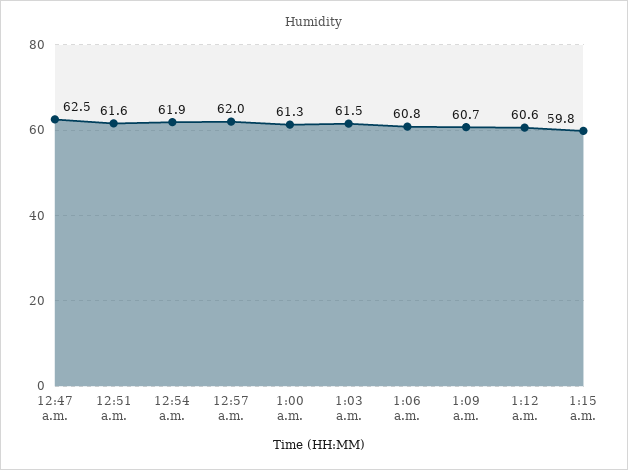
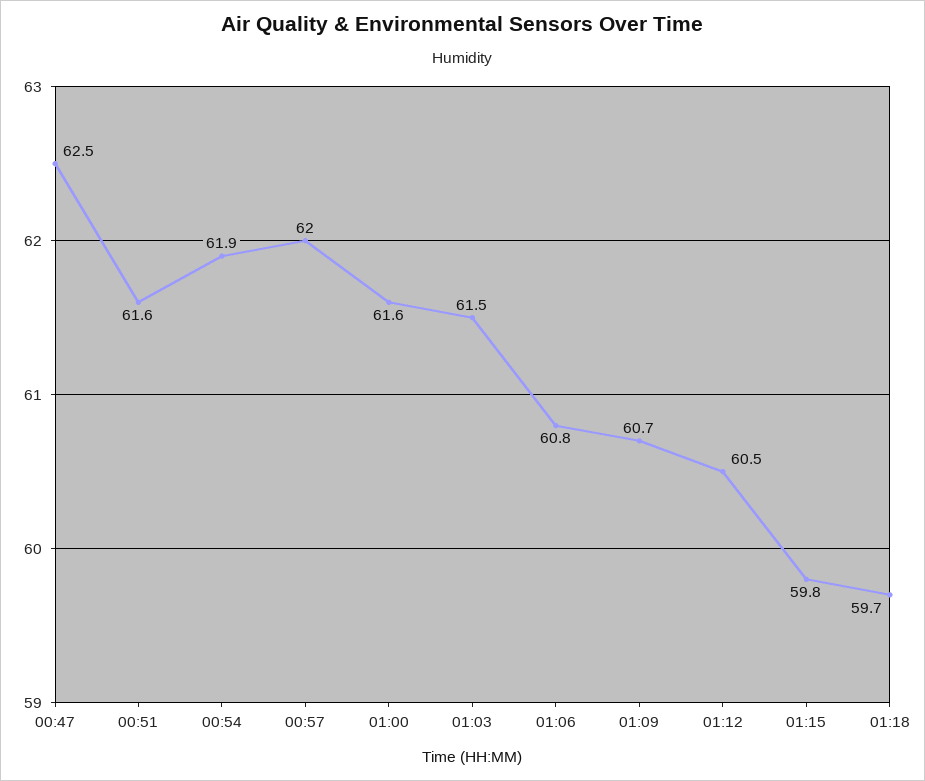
1:00 a.m.: 61.3 -> 61.6
1:12 a.m.: 60.6 -> 60.5
01:18: none -> 59.7

